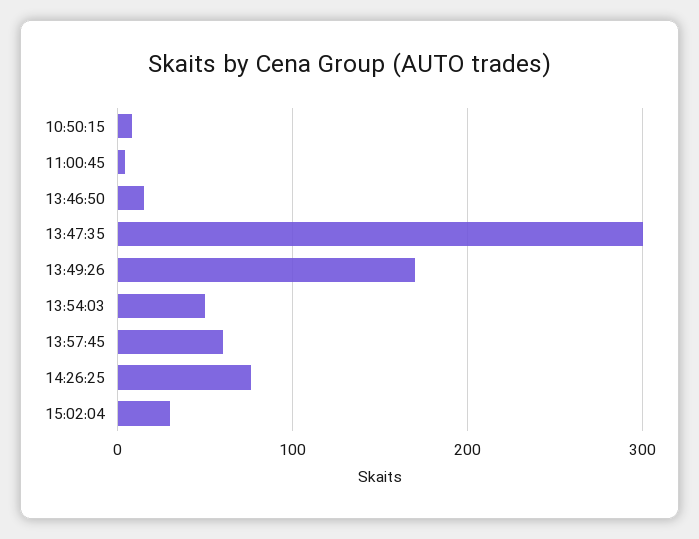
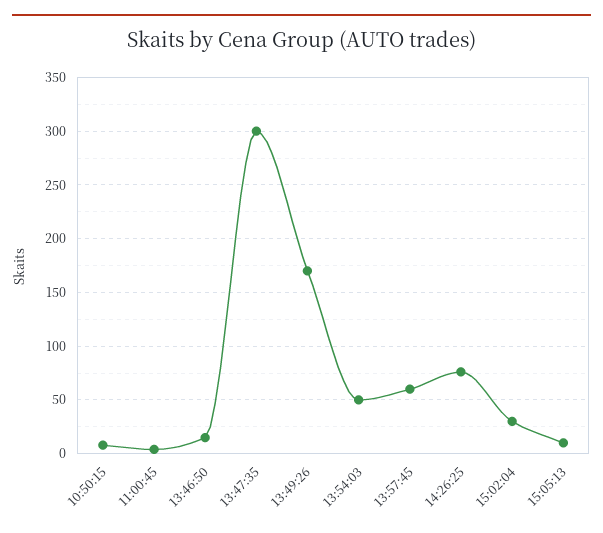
15:05:13: none -> 10

